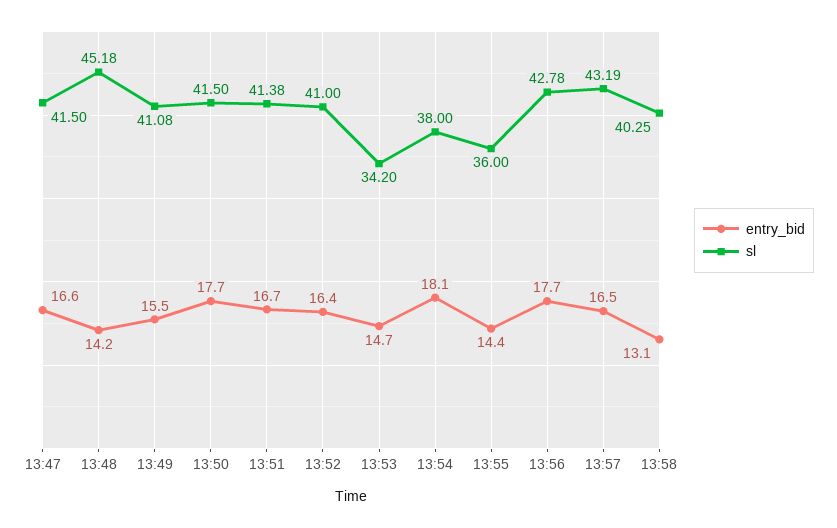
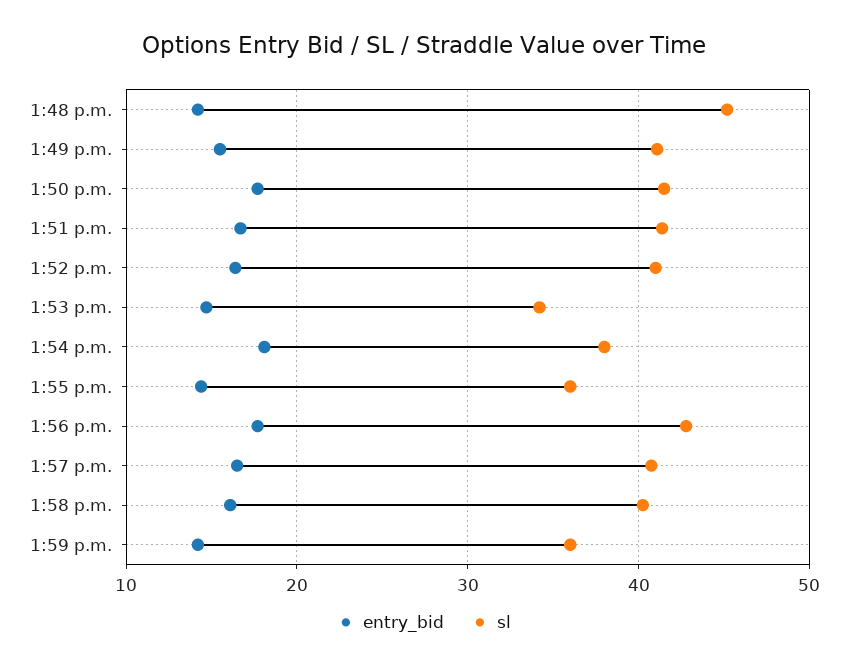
entry_bid, 13:47: 16.6 -> none
sl, 13:47: 41.5 -> none
sl, 13:57: 43.19 -> 41
entry_bid, 13:58: 13.1 -> 16
entry_bid, 1:59 p.m.: none -> 14
sl, 1:59 p.m.: none -> 36

